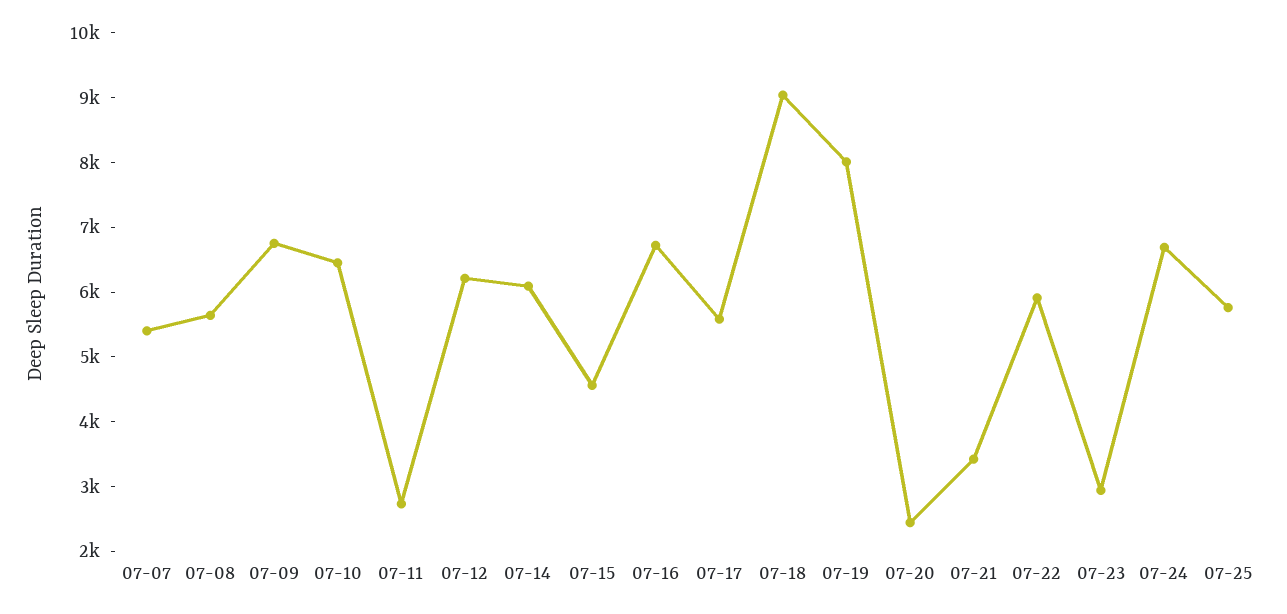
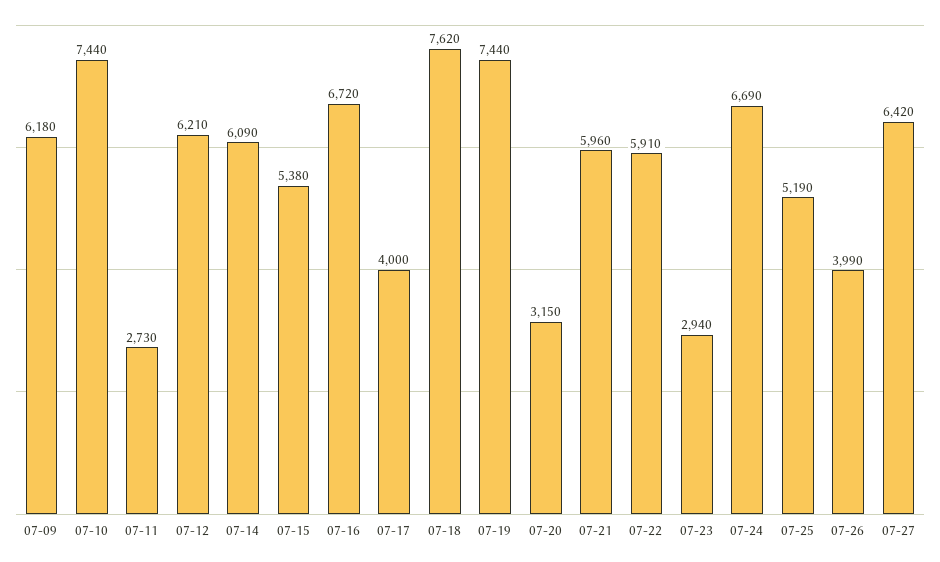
07-07: 5400 -> none
07-08: 5600 -> none
07-09: 6800 -> 6180
07-10: 6400 -> 7440
07-15: 4600 -> 5380
07-17: 5600 -> 4000
07-18: 9000 -> 7620
07-19: 8000 -> 7440
07-20: 2400 -> 3150
07-21: 3400 -> 5960
07-25: 5800 -> 5190
07-26: none -> 3990
07-27: none -> 6420

